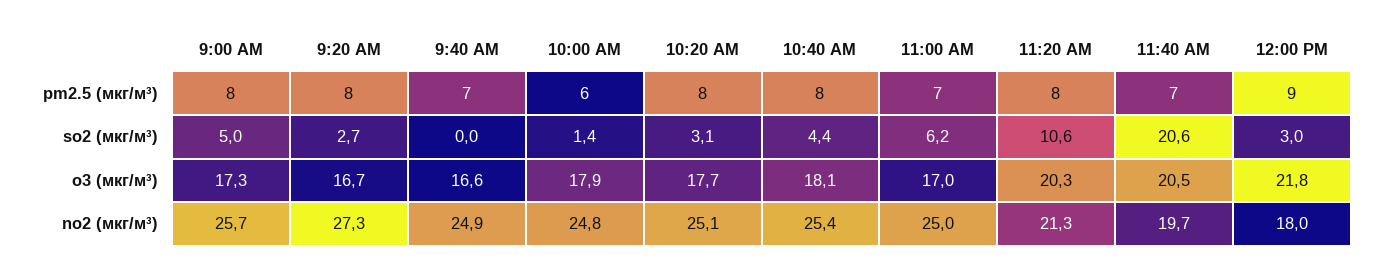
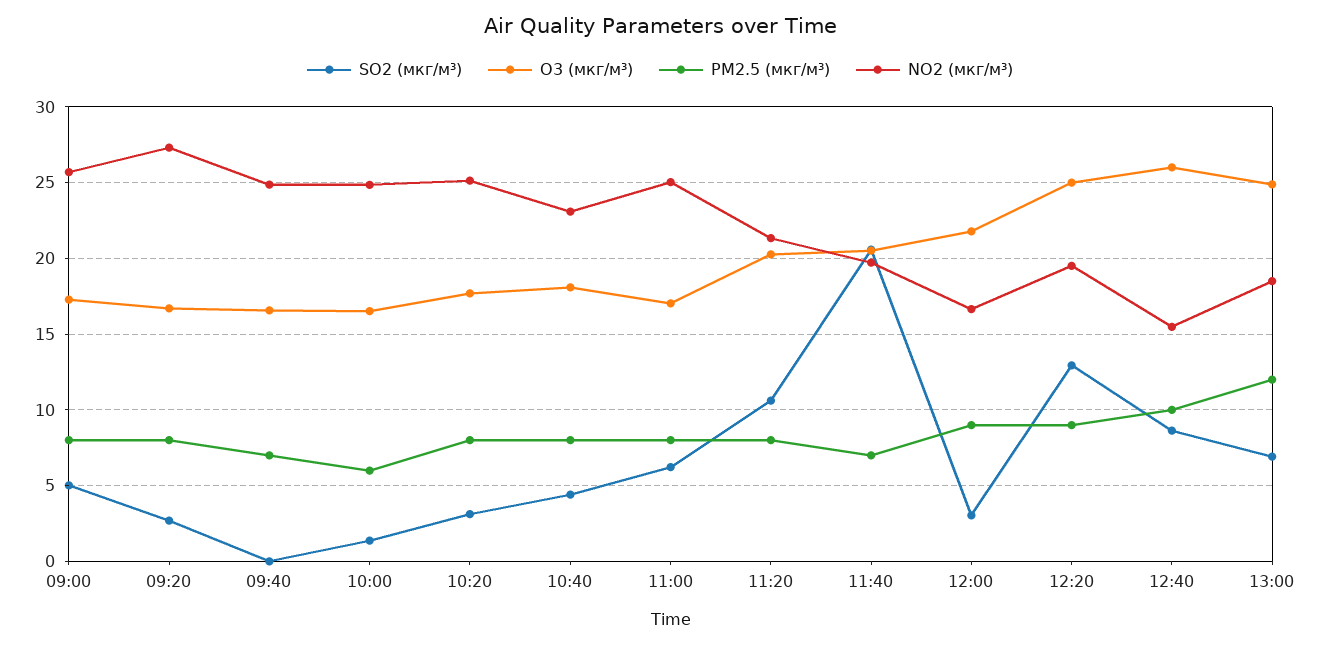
pm2.5 (мкг/м³), 11:00 AM: 7 -> 8
o3 (мкг/м³), 10:00 AM: 17.9 -> 16.5
no2 (мкг/м³), 10:40 AM: 25.4 -> 23
no2 (мкг/м³), 12:00 PM: 18 -> 16.5
so2 (мкг/м³), 12:20: none -> 13
o3 (мкг/м³), 12:20: none -> 25
pm2.5 (мкг/м³), 12:20: none -> 9
no2 (мкг/м³), 12:20: none -> 19.5
so2 (мкг/м³), 12:40: none -> 8.5
o3 (мкг/м³), 12:40: none -> 26
pm2.5 (мкг/м³), 12:40: none -> 10
no2 (мкг/м³), 12:40: none -> 15.5
so2 (мкг/м³), 13:00: none -> 7
o3 (мкг/м³), 13:00: none -> 25
pm2.5 (мкг/м³), 13:00: none -> 12
no2 (мкг/м³), 13:00: none -> 18.5

